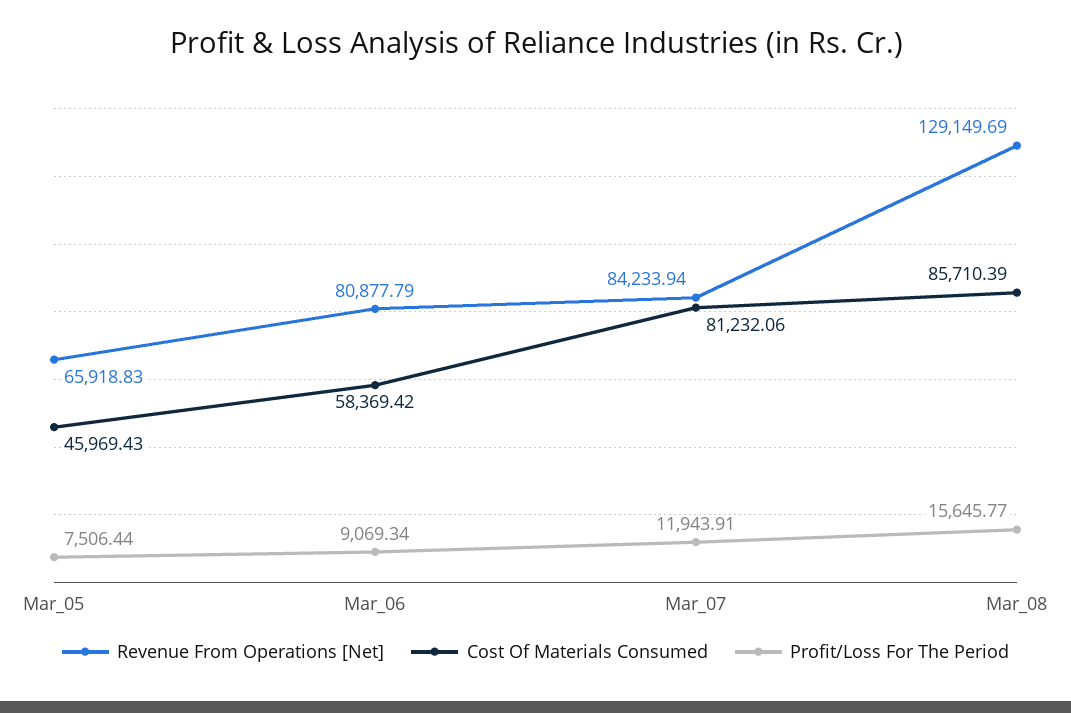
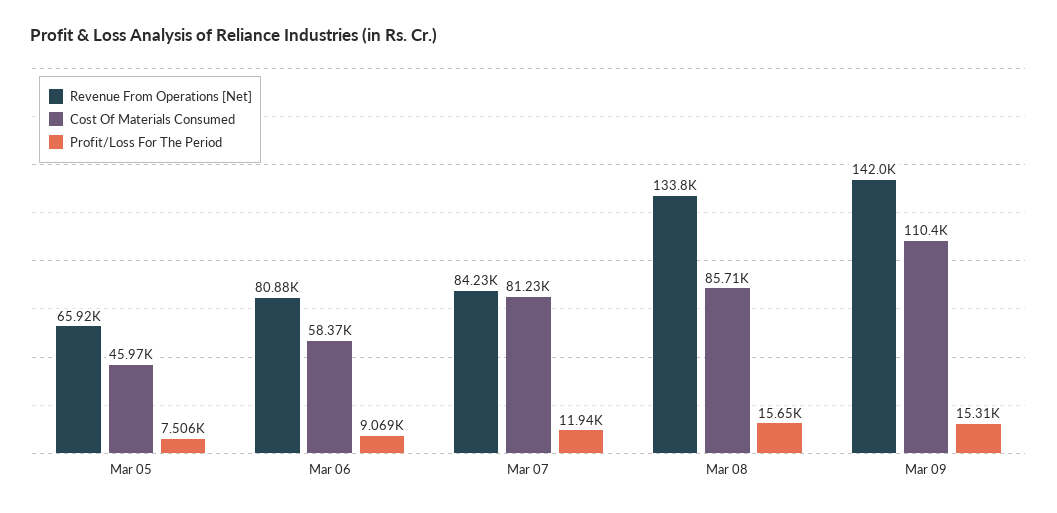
Revenue From Operations [Net], Mar_08: 129149.69 -> 133800
Revenue From Operations [Net], Mar 09: none -> 142000
Cost Of Materials Consumed, Mar 09: none -> 110400
Profit/Loss For The Period, Mar 09: none -> 15310

